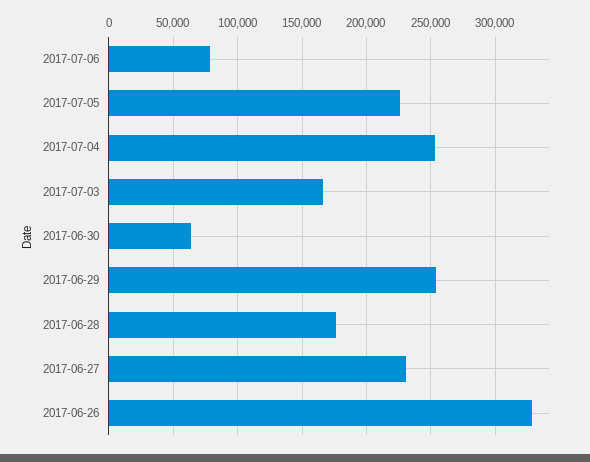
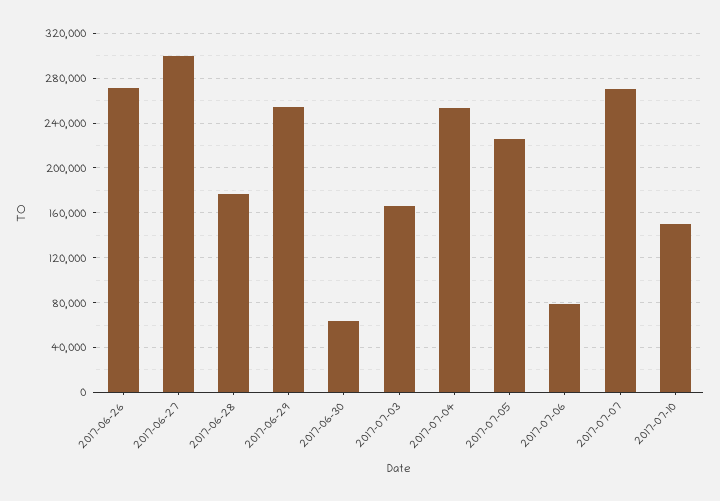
2017-06-27: 230000 -> 300000
2017-06-26: 330000 -> 270000
2017-07-07: none -> 270000
2017-07-10: none -> 150000

